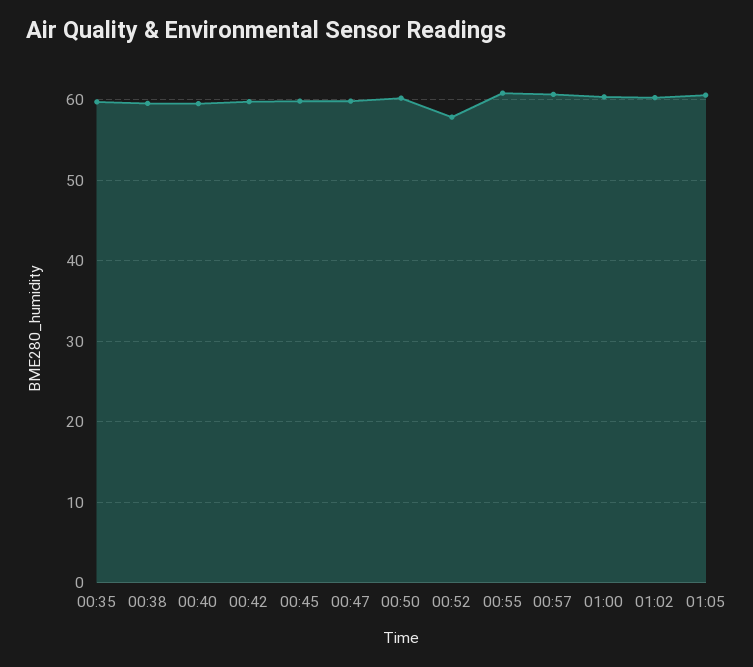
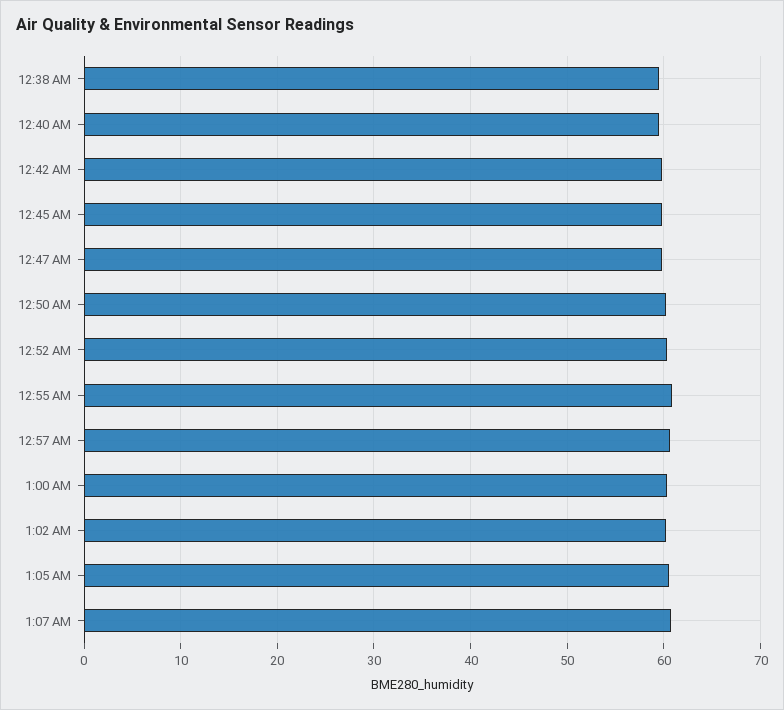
00:35: 60 -> none
00:52: 58 -> 60
1:07 AM: none -> 61

